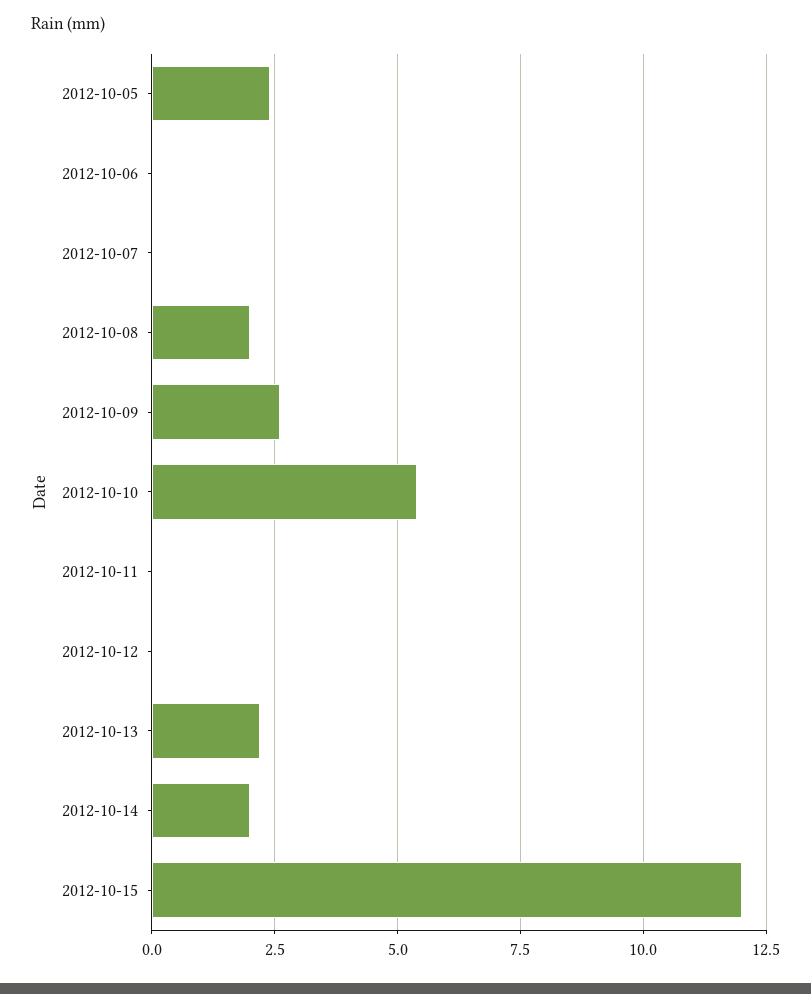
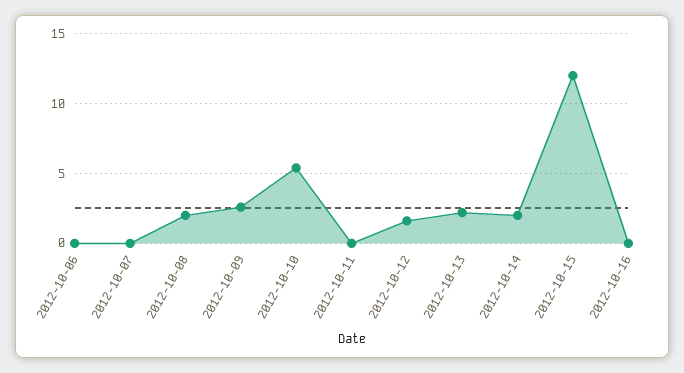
2012-10-05: 2.5 -> none
2012-10-12: 0 -> 1.5
2012-10-16: none -> 0

